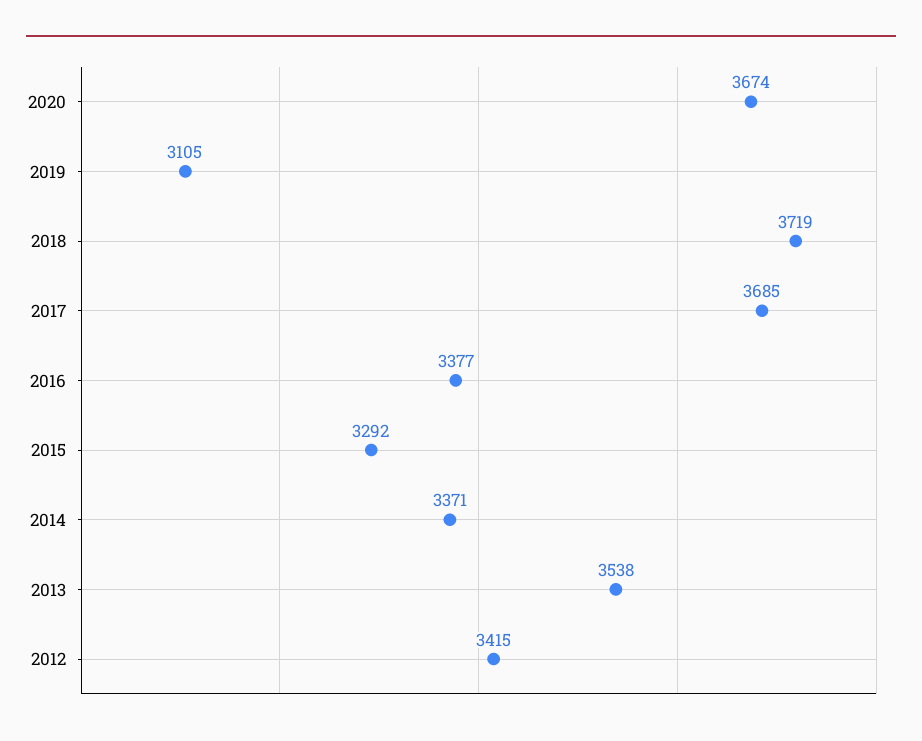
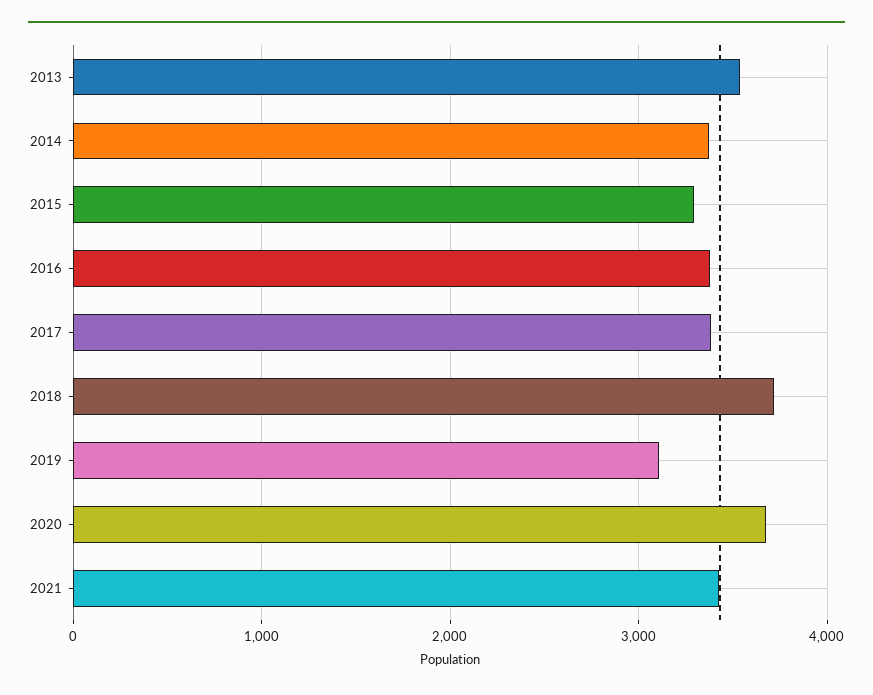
2017: 3685 -> 3400
2012: 3415 -> none
2021: none -> 3400

